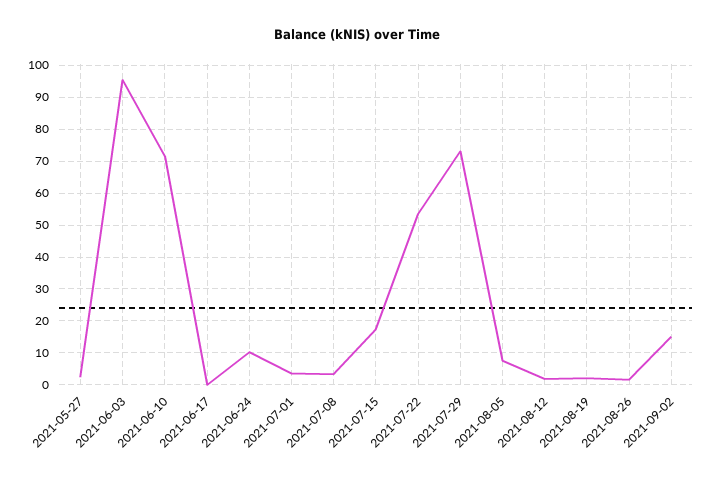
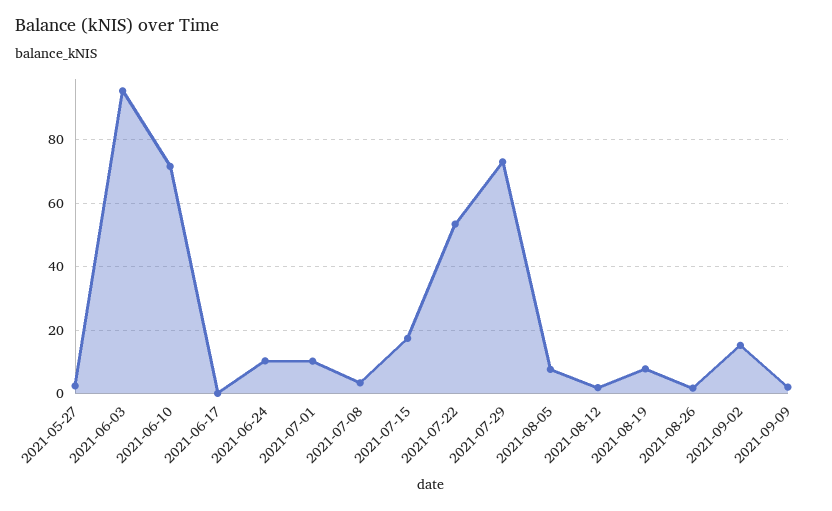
2021-07-01: 4 -> 10
2021-08-19: 2 -> 8
2021-09-09: none -> 2

